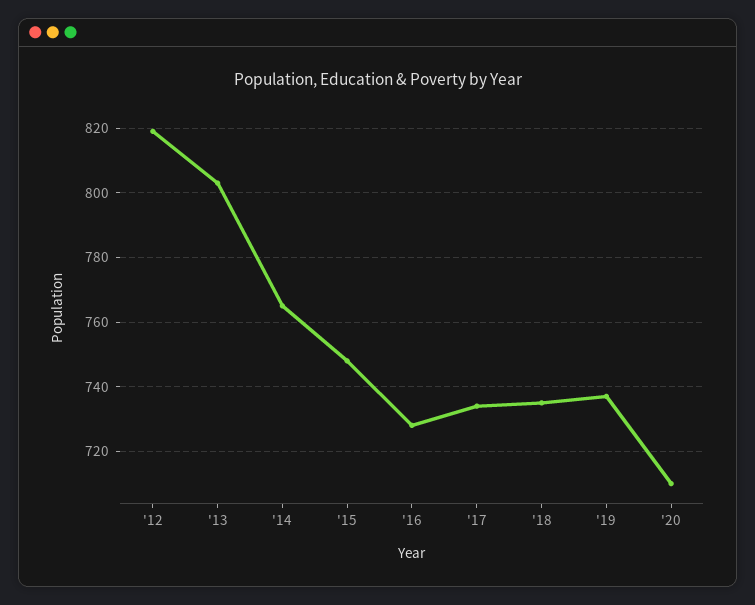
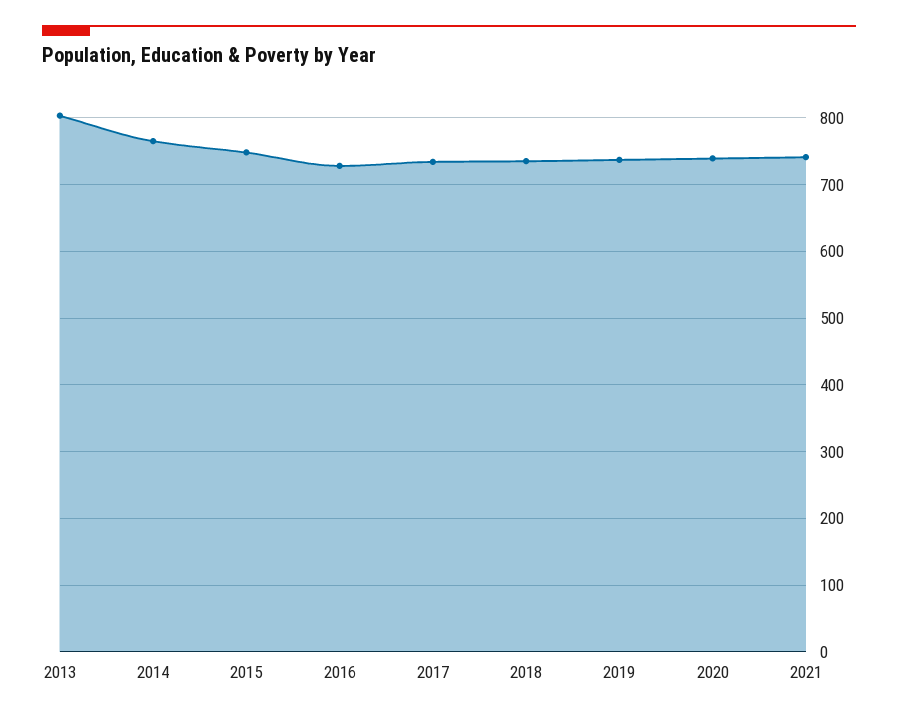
'12: 820 -> none
'20: 710 -> 740
2021: none -> 740

